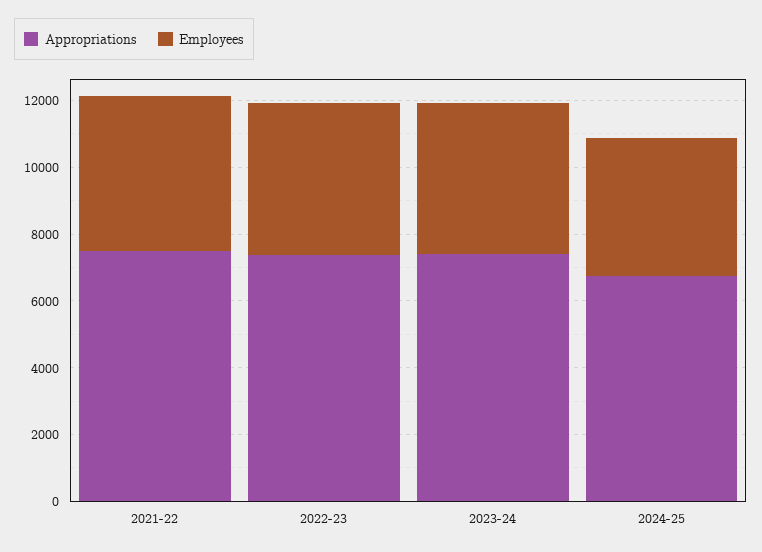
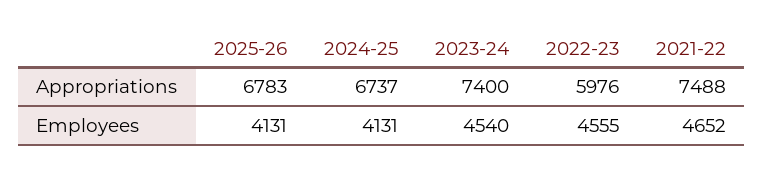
Appropriations, 2022-23: 7500 -> 5976
Appropriations, 2025-26: none -> 6783
Employees, 2025-26: none -> 4131

